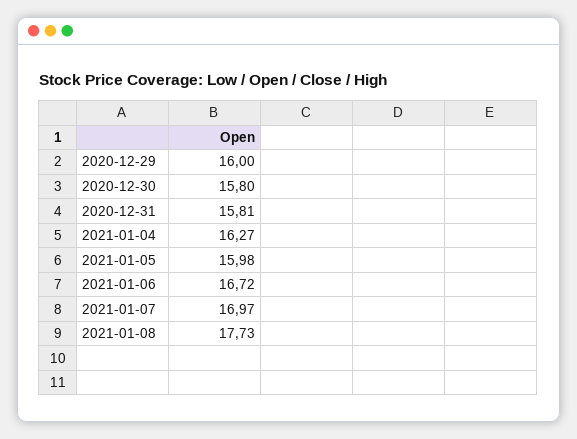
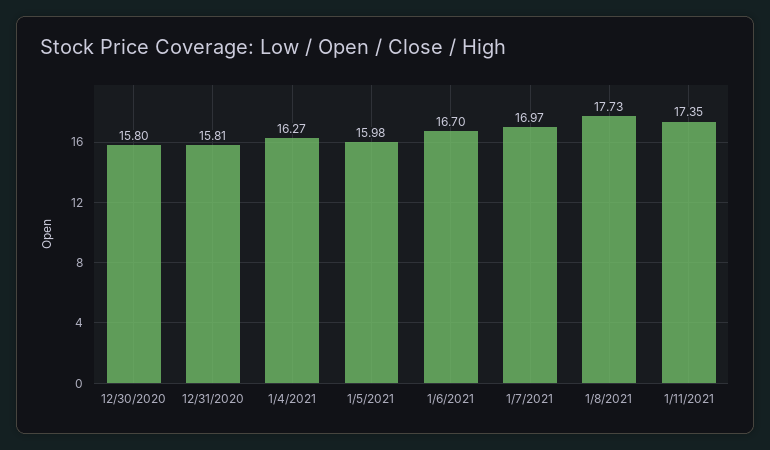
2020-12-29: 16 -> none
2021-01-06: 16.72 -> 16.7
1/11/2021: none -> 17.35

